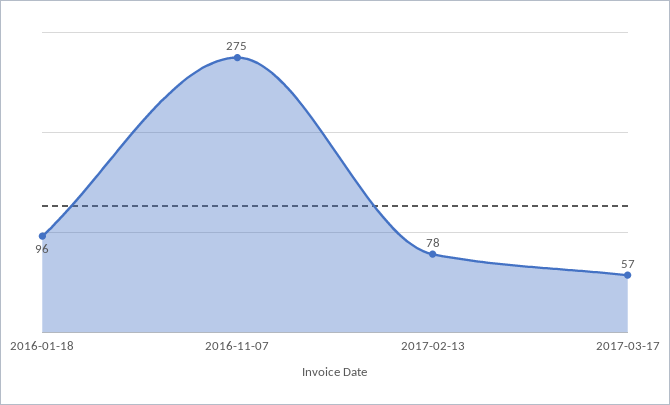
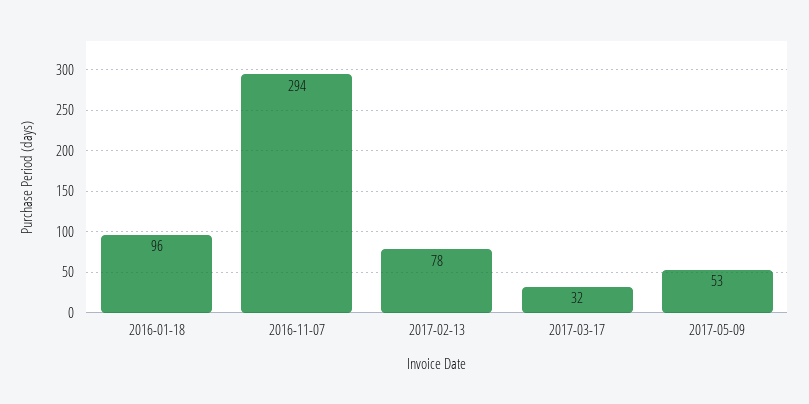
2016-11-07: 275 -> 294
2017-03-17: 57 -> 32
2017-05-09: none -> 53

